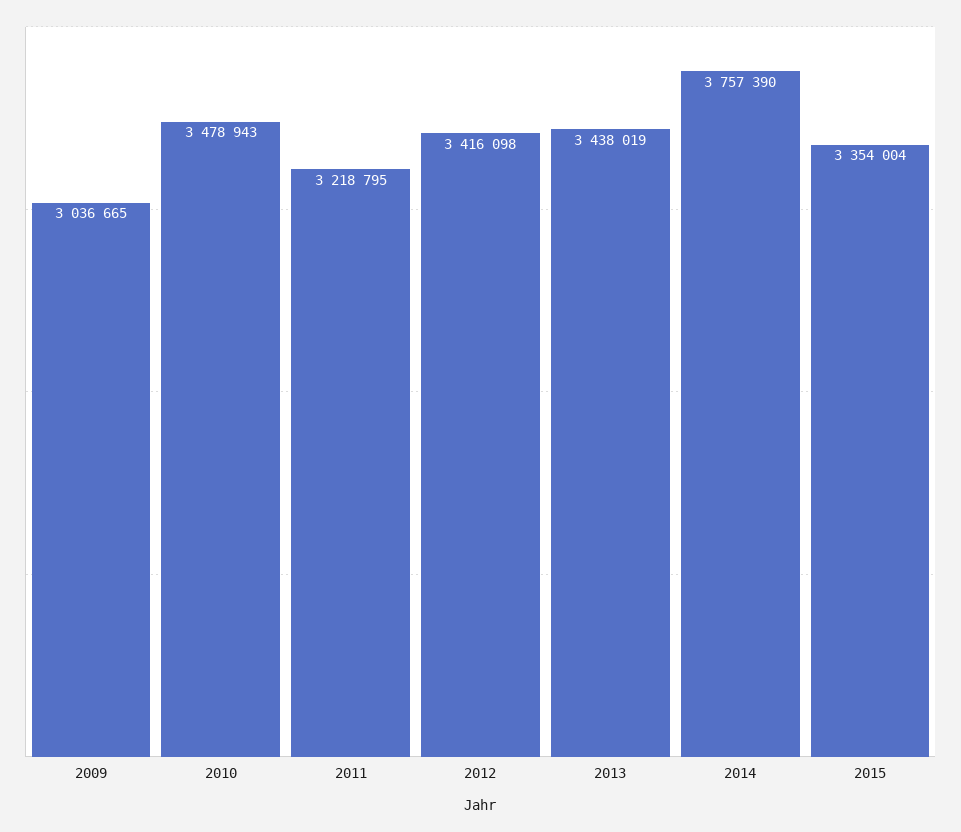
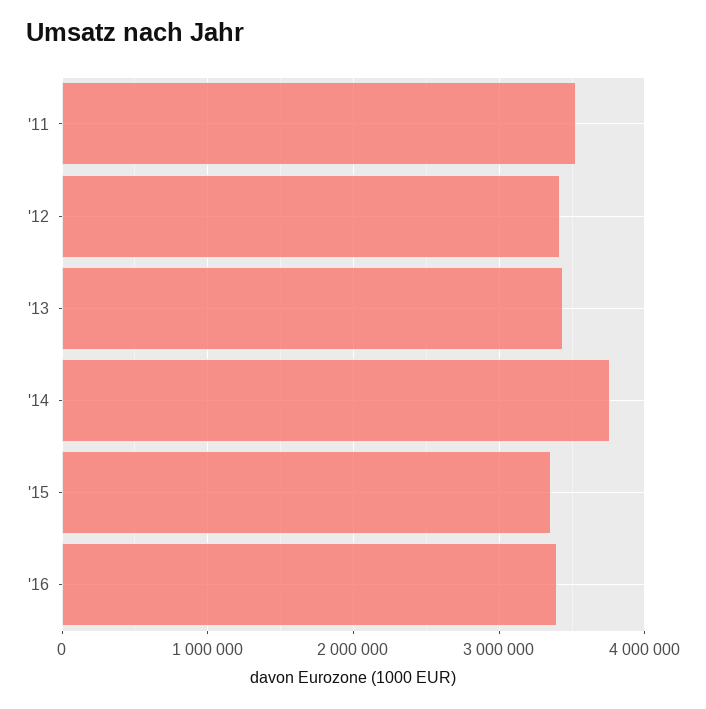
2009: 3036665 -> none
2010: 3478943 -> none
2011: 3218795 -> 3500000
'16: none -> 3400000

